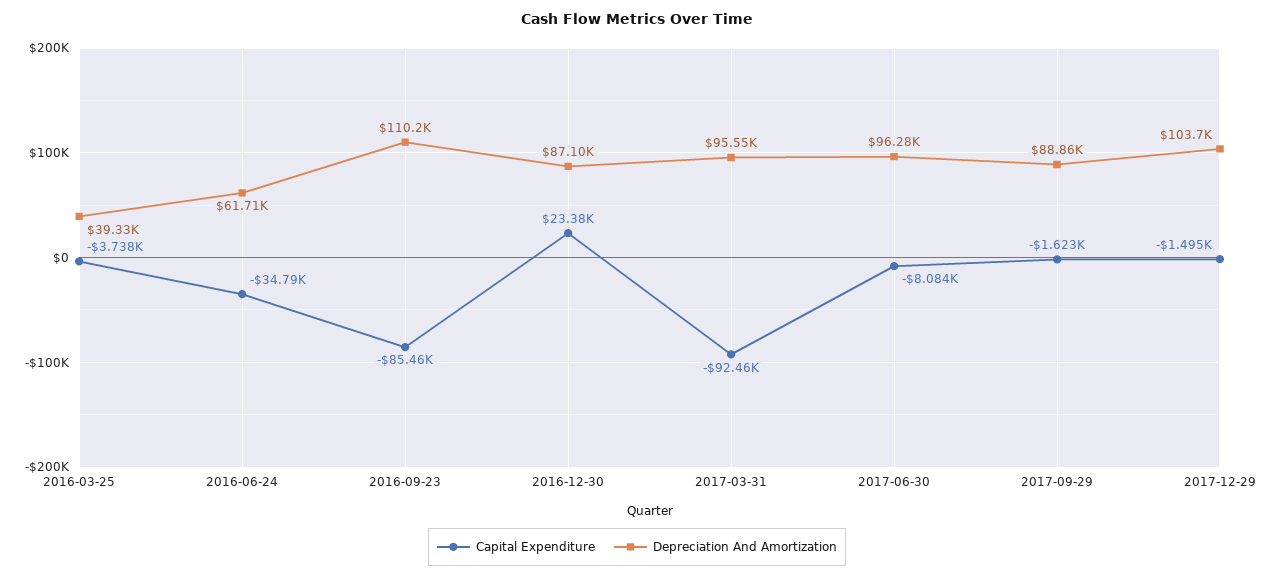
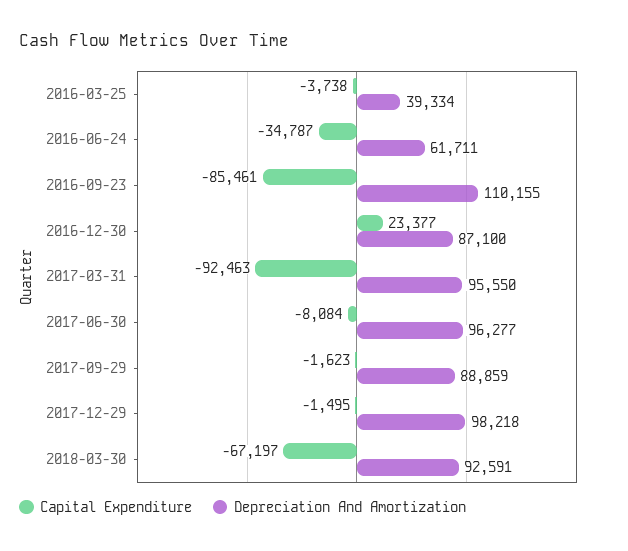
Depreciation And Amortization, 2017-12-29: 103700 -> 98218
Capital Expenditure, 2018-03-30: none -> -67197
Depreciation And Amortization, 2018-03-30: none -> 92591

